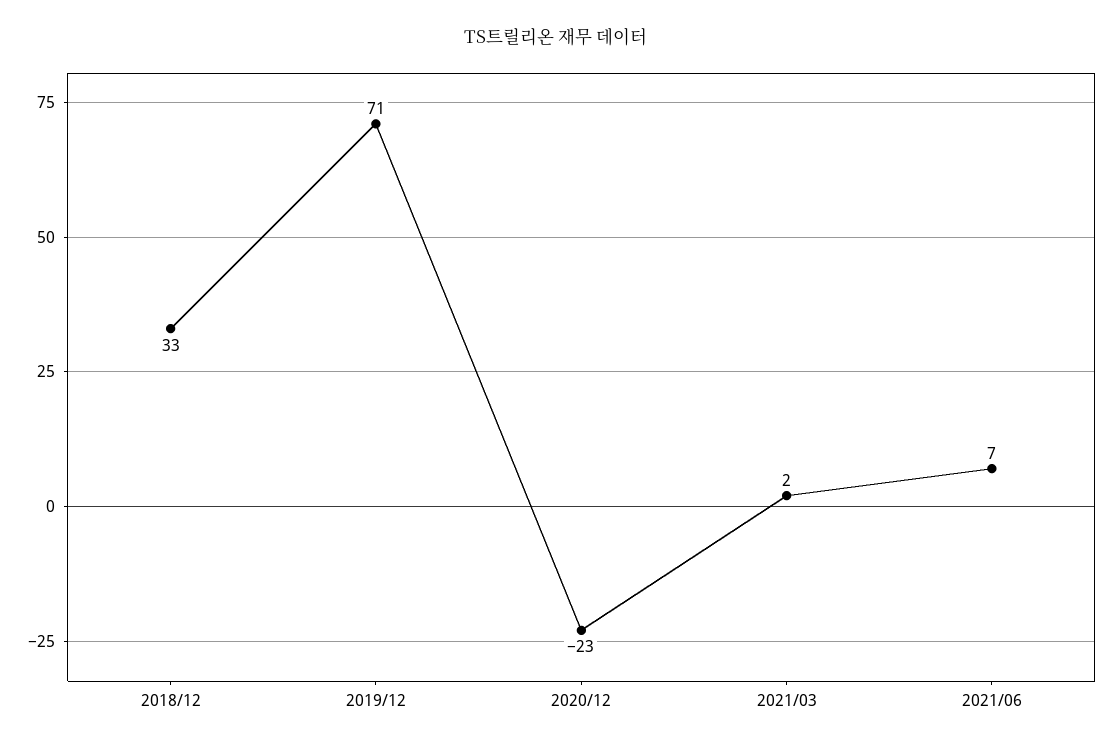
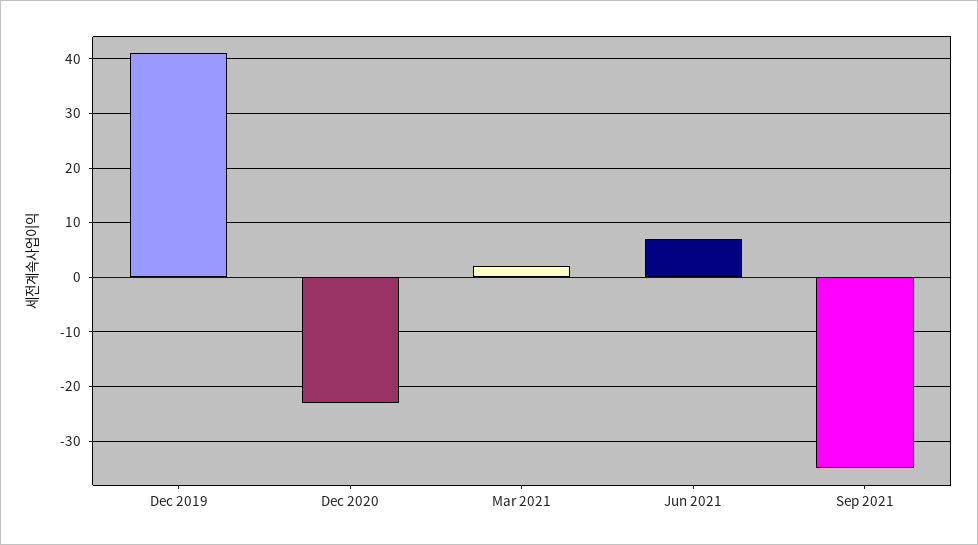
2018/12: 33 -> none
2019/12: 71 -> 40
Sep 2021: none -> -35

